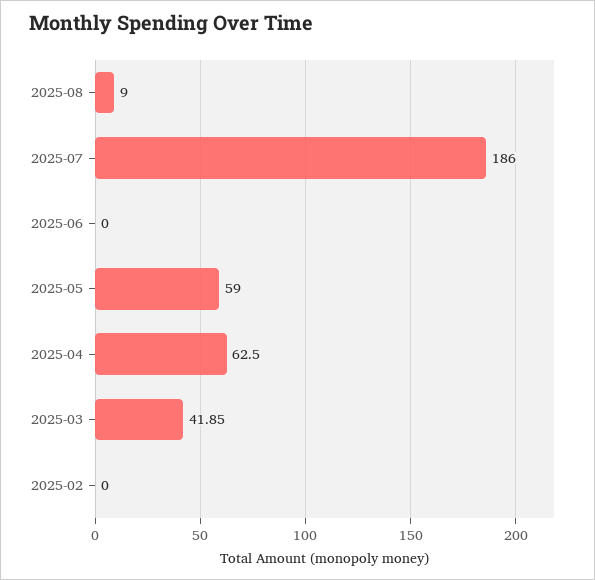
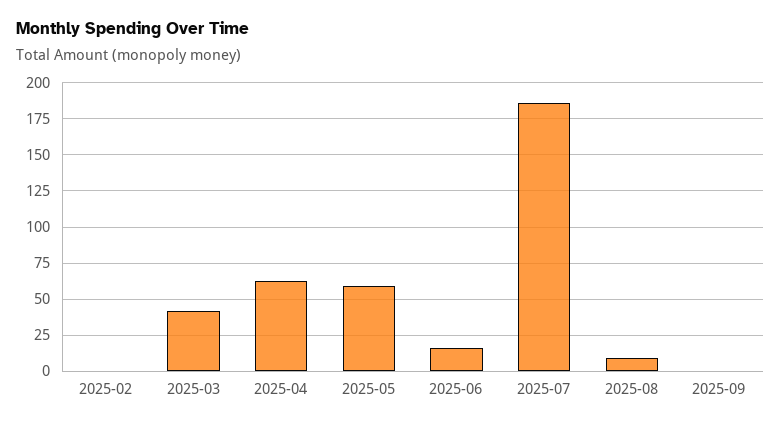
2025-06: 0 -> 15
2025-09: none -> 0

